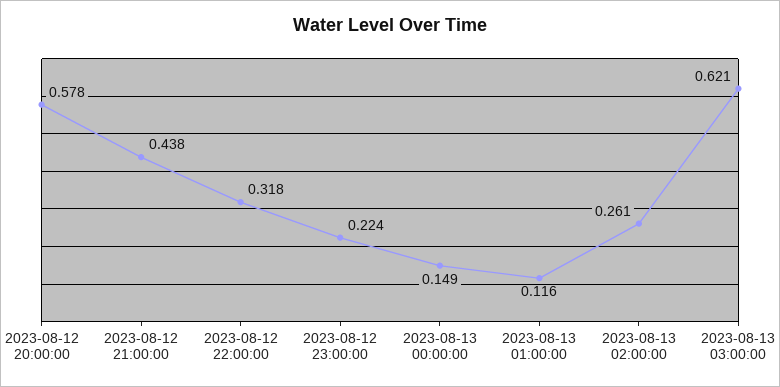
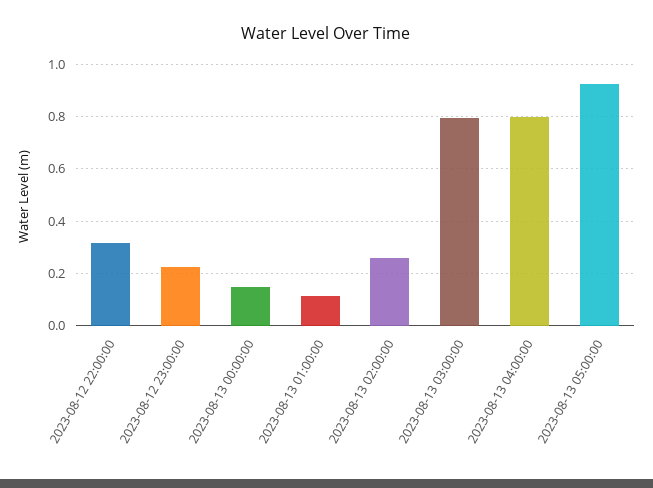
2023-08-12 20:00:00: 0.578 -> none
2023-08-12 21:00:00: 0.438 -> none
2023-08-13 03:00:00: 0.621 -> 0.8
2023-08-13 04:00:00: none -> 0.8
2023-08-13 05:00:00: none -> 0.925

